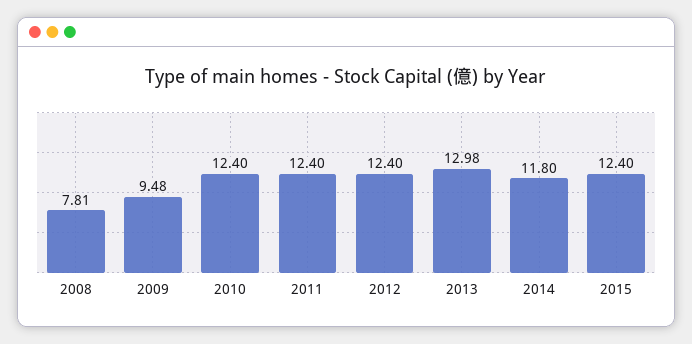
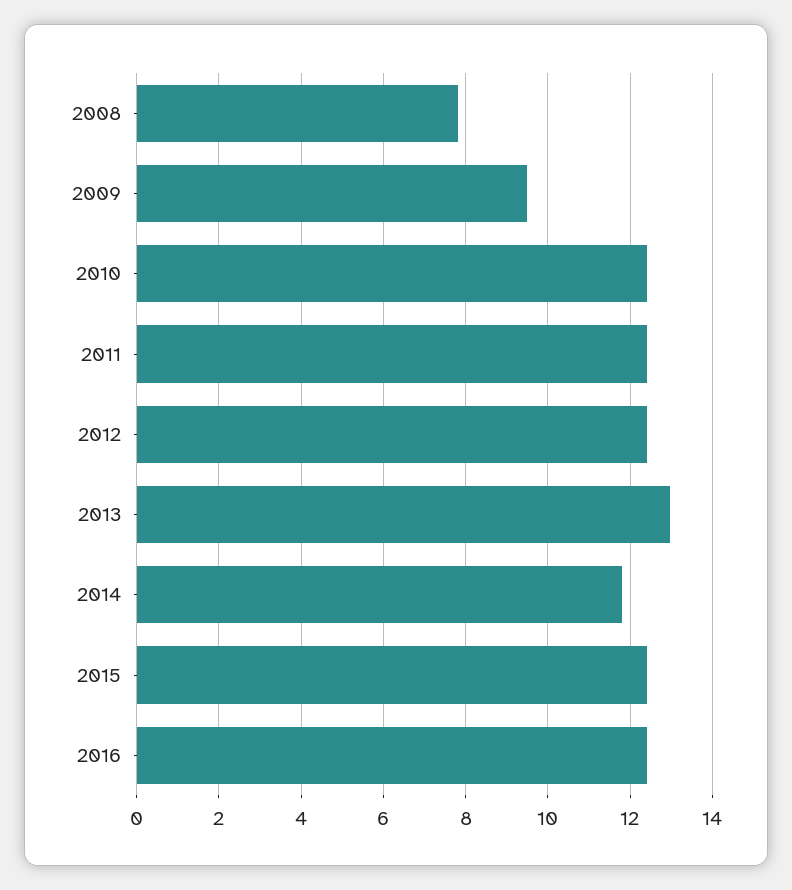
2016: none -> 12.4

